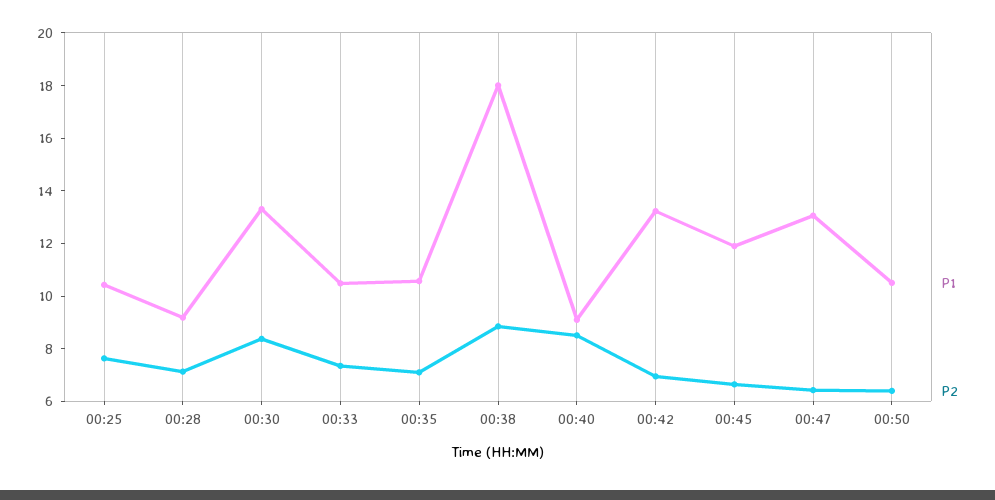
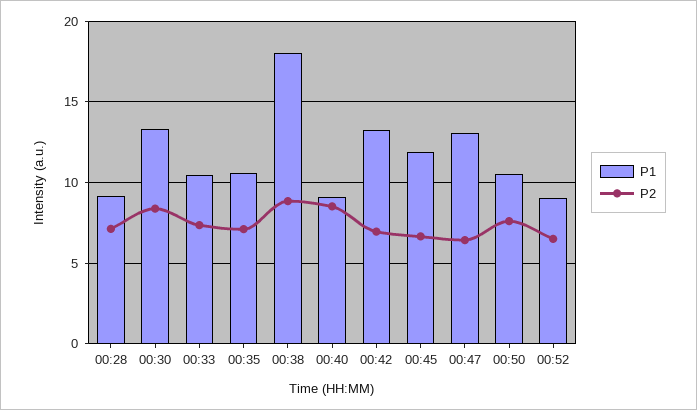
P1, 00:25: 10.5 -> none
P2, 00:25: 7.5 -> none
P2, 00:50: 6.5 -> 7.5
P1, 00:52: none -> 9
P2, 00:52: none -> 6.5

